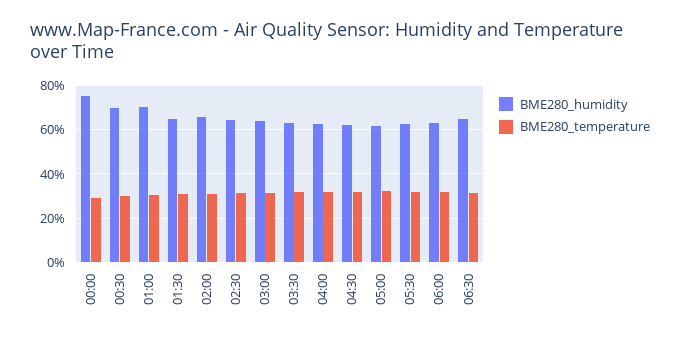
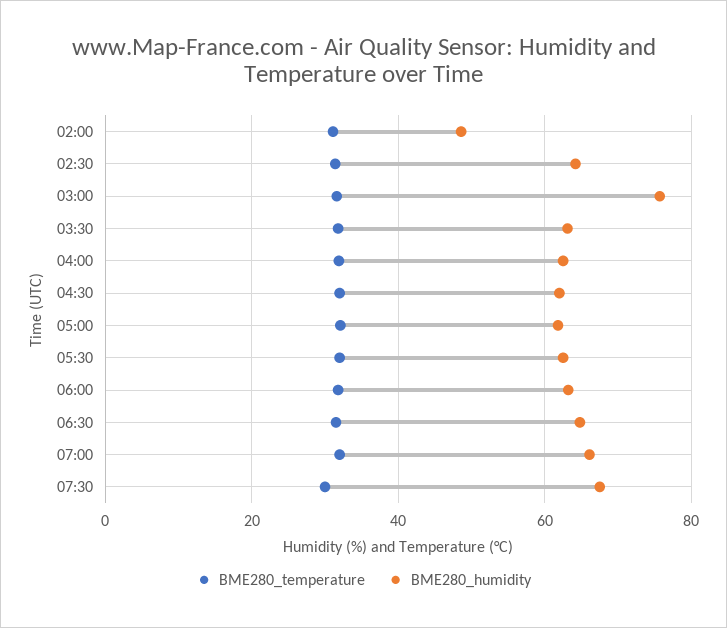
BME280_humidity, 00:00: 75 -> none
BME280_temperature, 00:00: 30 -> none
BME280_humidity, 00:30: 70 -> none
BME280_temperature, 00:30: 30 -> none
BME280_humidity, 01:00: 70 -> none
BME280_temperature, 01:00: 30 -> none
BME280_humidity, 01:30: 65 -> none
BME280_temperature, 01:30: 30 -> none
BME280_humidity, 02:00: 65 -> 48
BME280_humidity, 03:00: 65 -> 76
BME280_temperature, 07:00: none -> 32
BME280_humidity, 07:00: none -> 66
BME280_temperature, 07:30: none -> 30
BME280_humidity, 07:30: none -> 68

